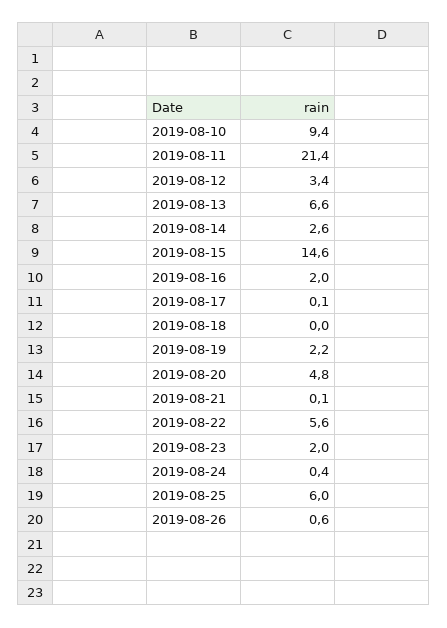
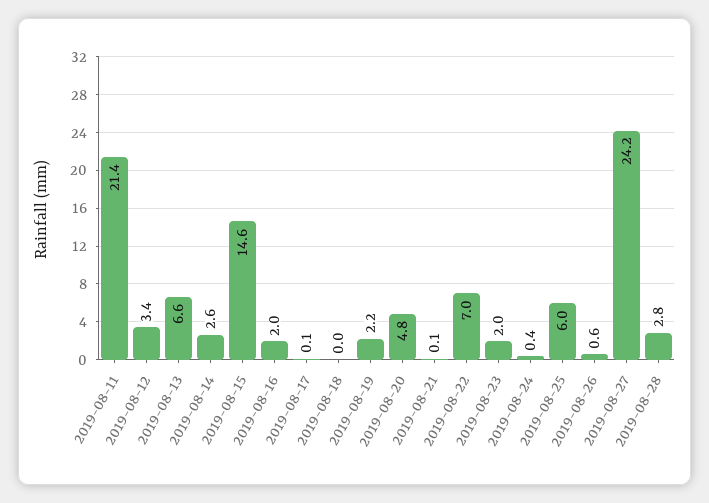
2019-08-10: 9.4 -> none
2019-08-22: 5.6 -> 7
2019-08-27: none -> 24.2
2019-08-28: none -> 2.8

